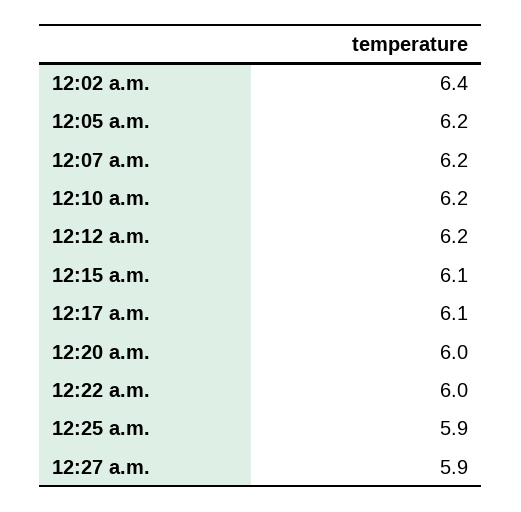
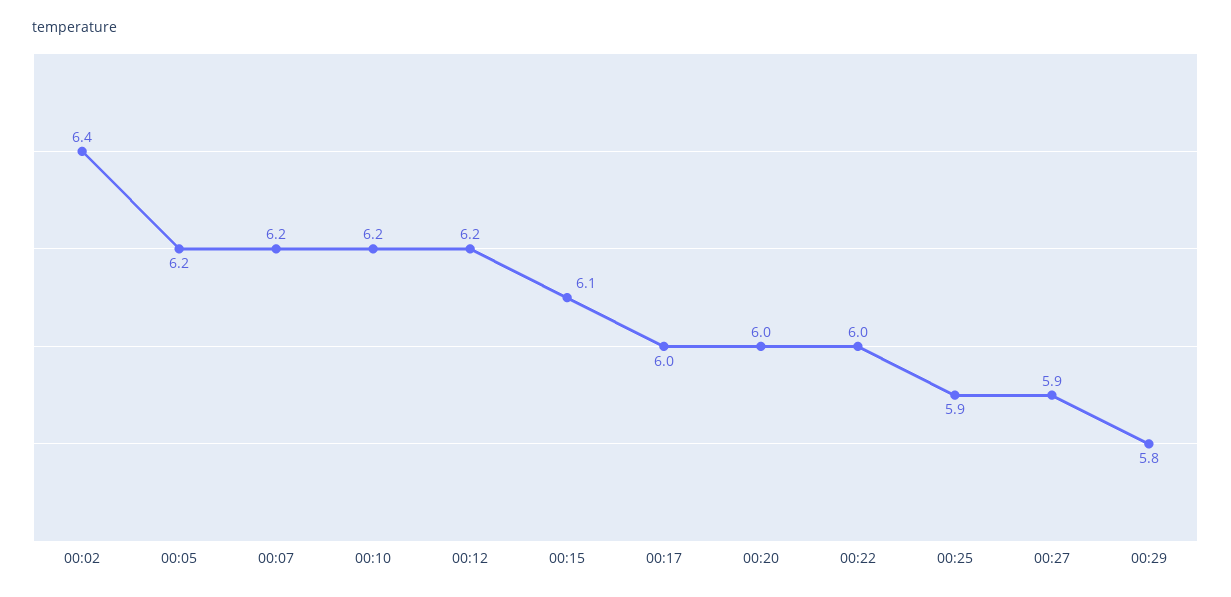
12:17 a.m.: 6.1 -> 6
00:29: none -> 5.8

